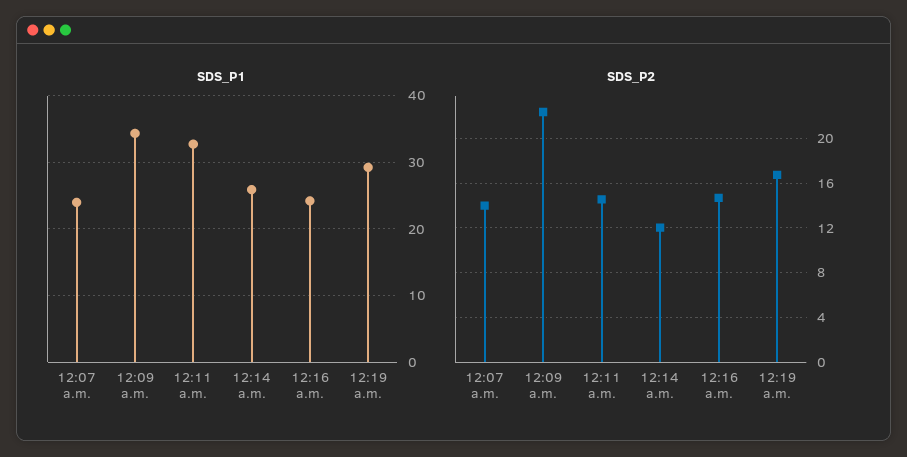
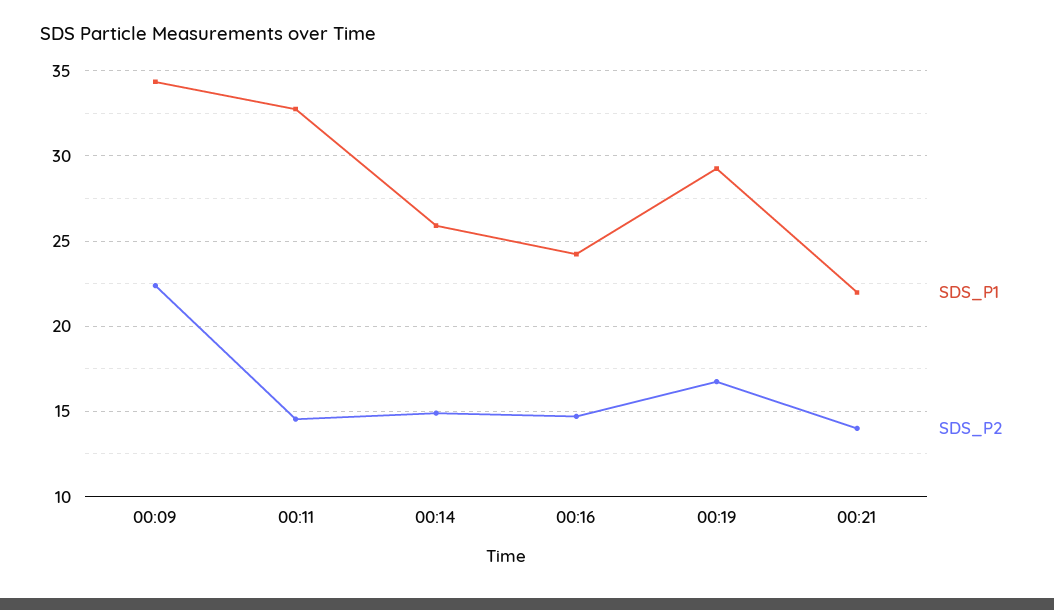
SDS_P1, 12:07 a.m.: 24 -> none
SDS_P2, 12:07 a.m.: 14 -> none
SDS_P2, 12:14 a.m.: 12 -> 15
SDS_P1, 00:21: none -> 22
SDS_P2, 00:21: none -> 14

